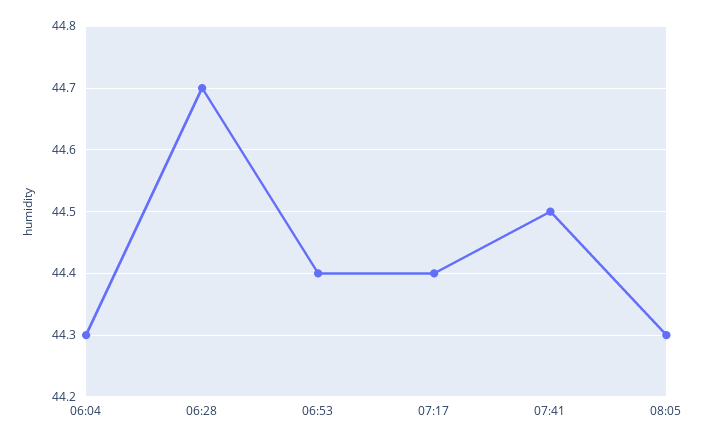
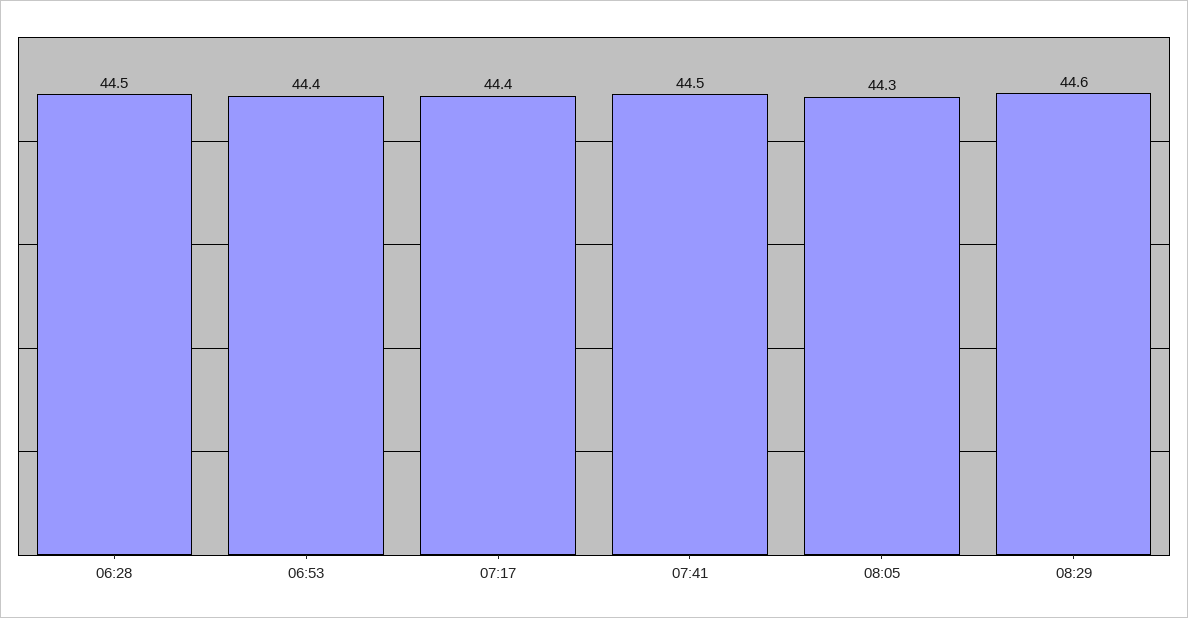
06:04: 44.3 -> none
06:28: 44.7 -> 44.5
08:29: none -> 44.6

